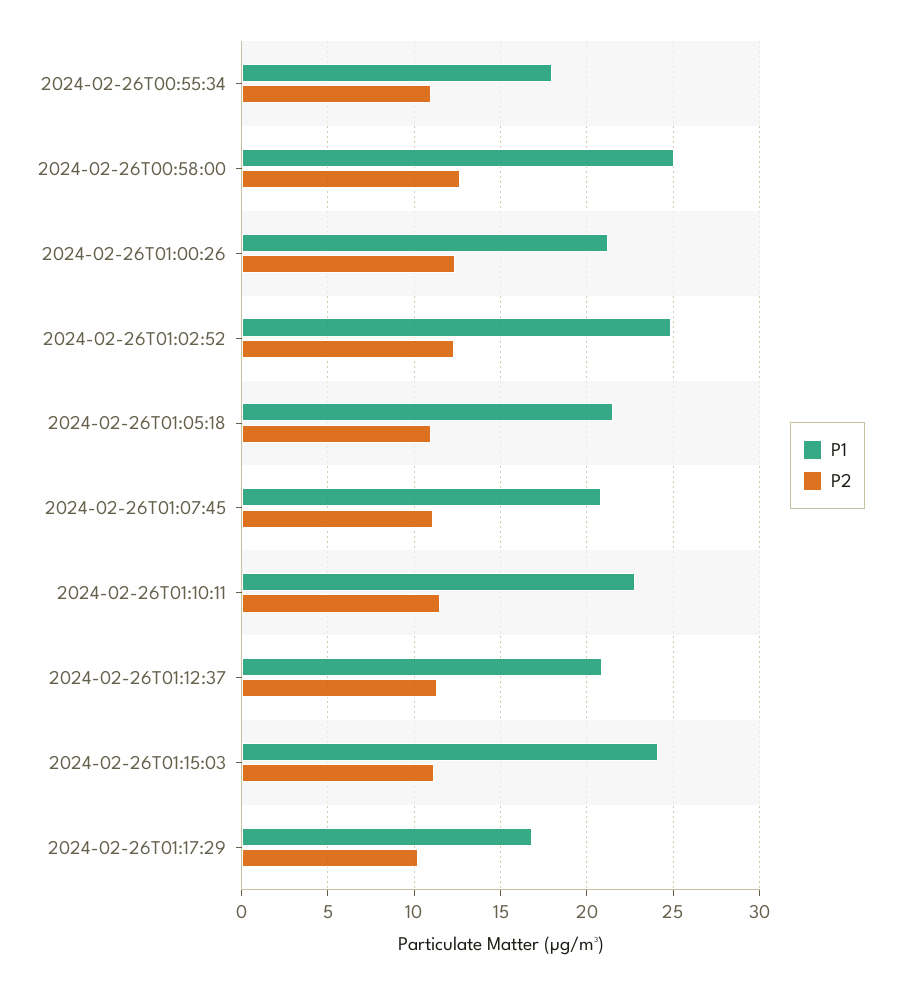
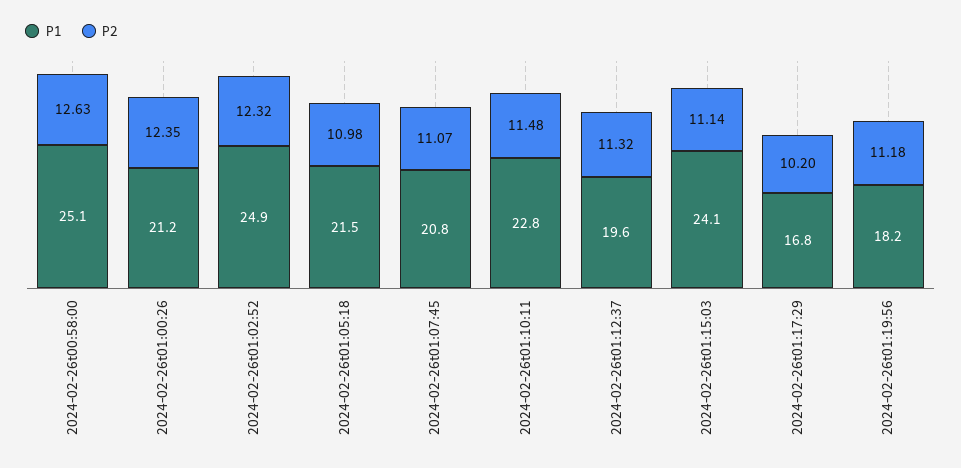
P1, 2024-02-26T00:55:34: 18 -> none
P2, 2024-02-26T00:55:34: 11 -> none
P1, 2024-02-26T01:12:37: 21 -> 19.6
P1, 2024-02-26t01:19:56: none -> 18.2
P2, 2024-02-26t01:19:56: none -> 11.18

